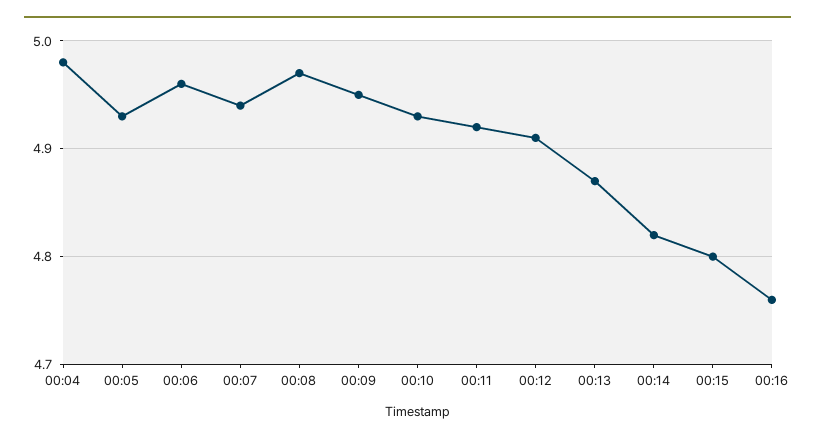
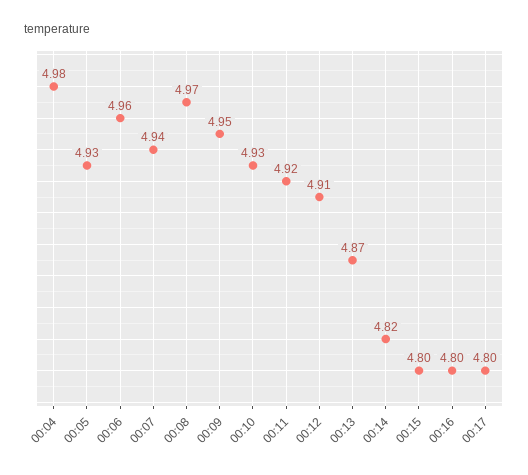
00:16: 4.76 -> 4.8
00:17: none -> 4.8

